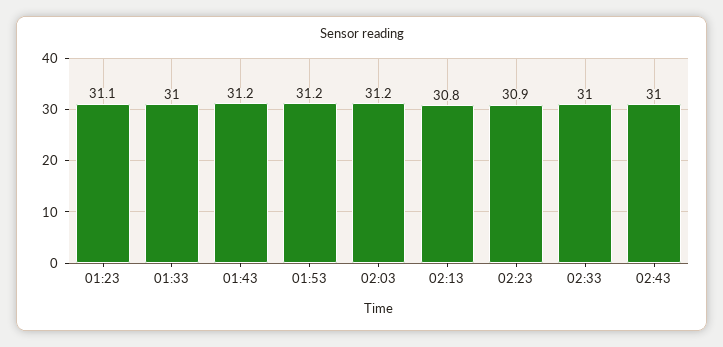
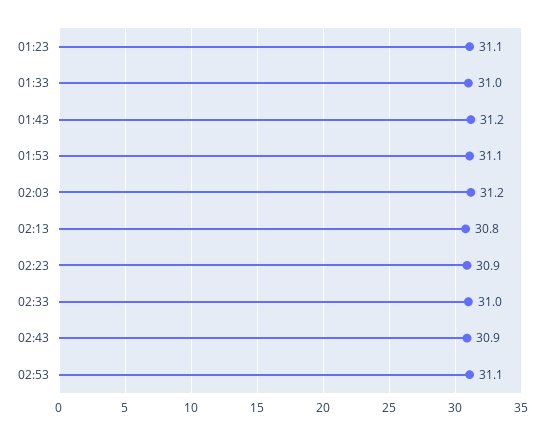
01:53: 31.2 -> 31.1
02:43: 31 -> 30.9
02:53: none -> 31.1

